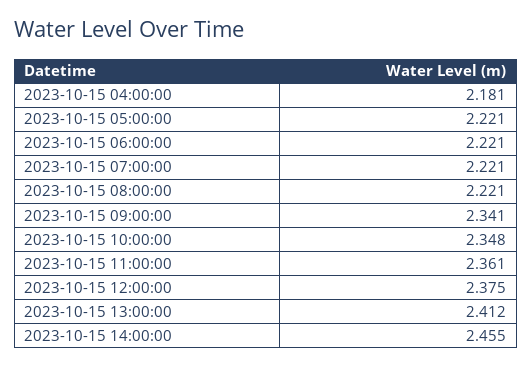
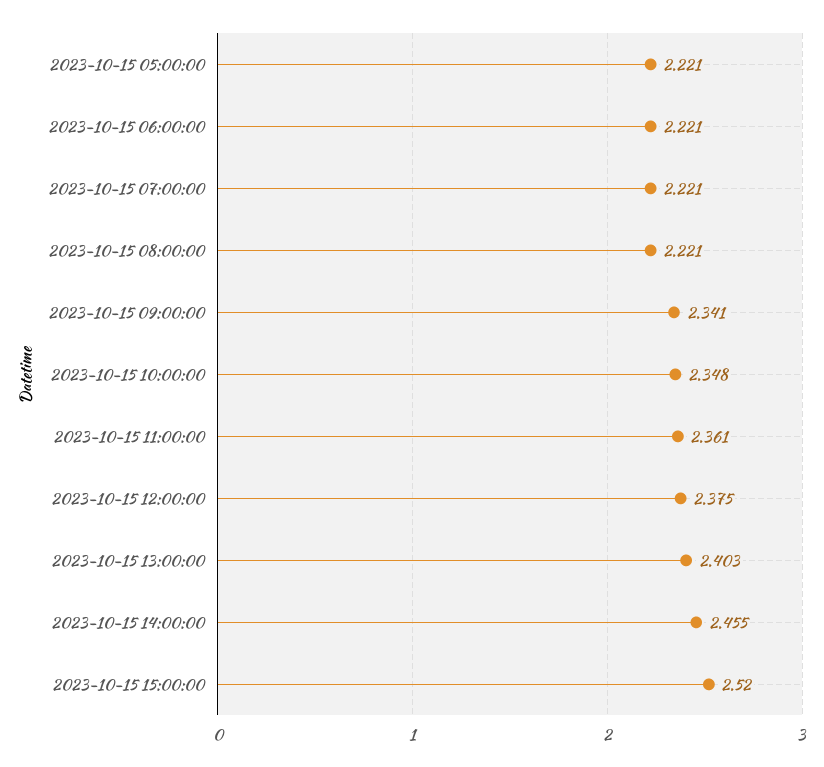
2023-10-15 04:00:00: 2.181 -> none
2023-10-15 13:00:00: 2.412 -> 2.403
2023-10-15 15:00:00: none -> 2.52

